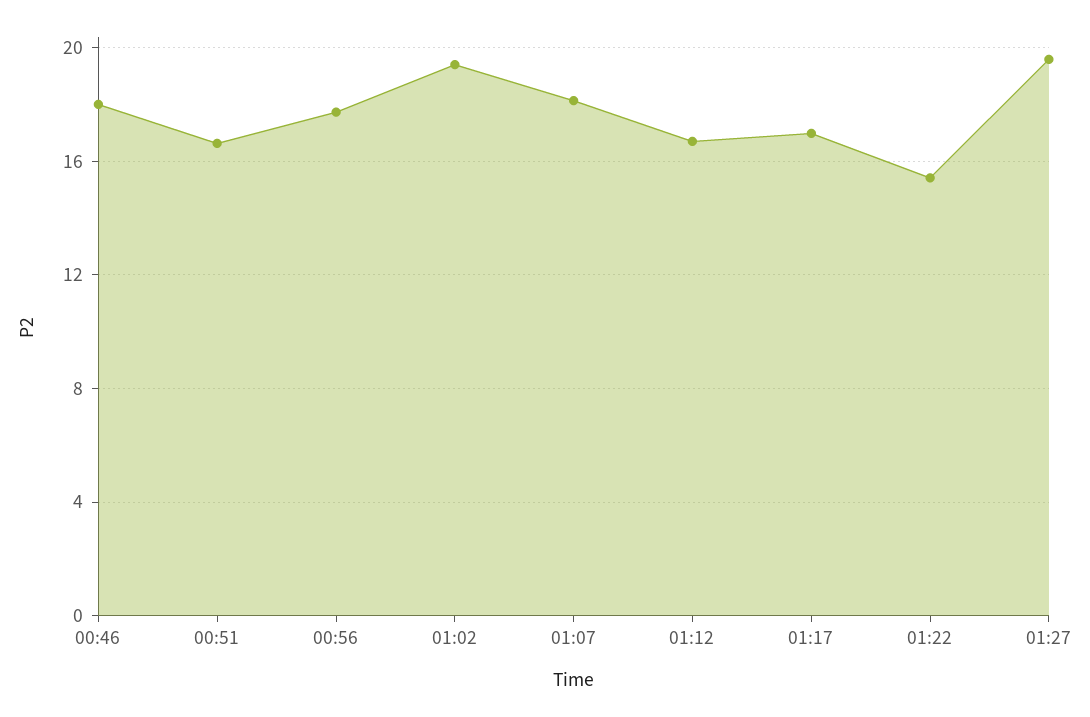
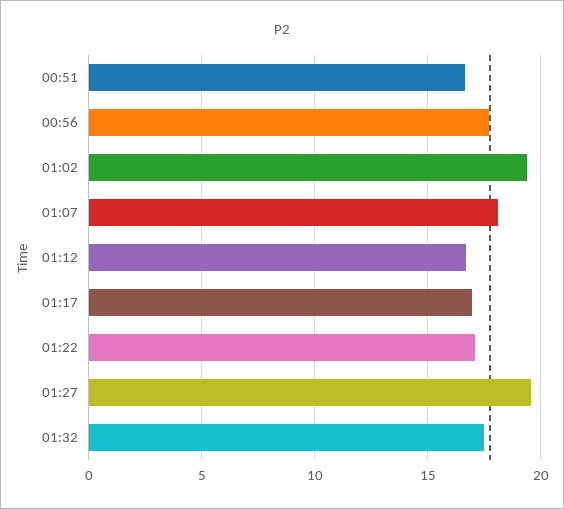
00:46: 18 -> none
01:22: 15.5 -> 17
01:32: none -> 17.5

